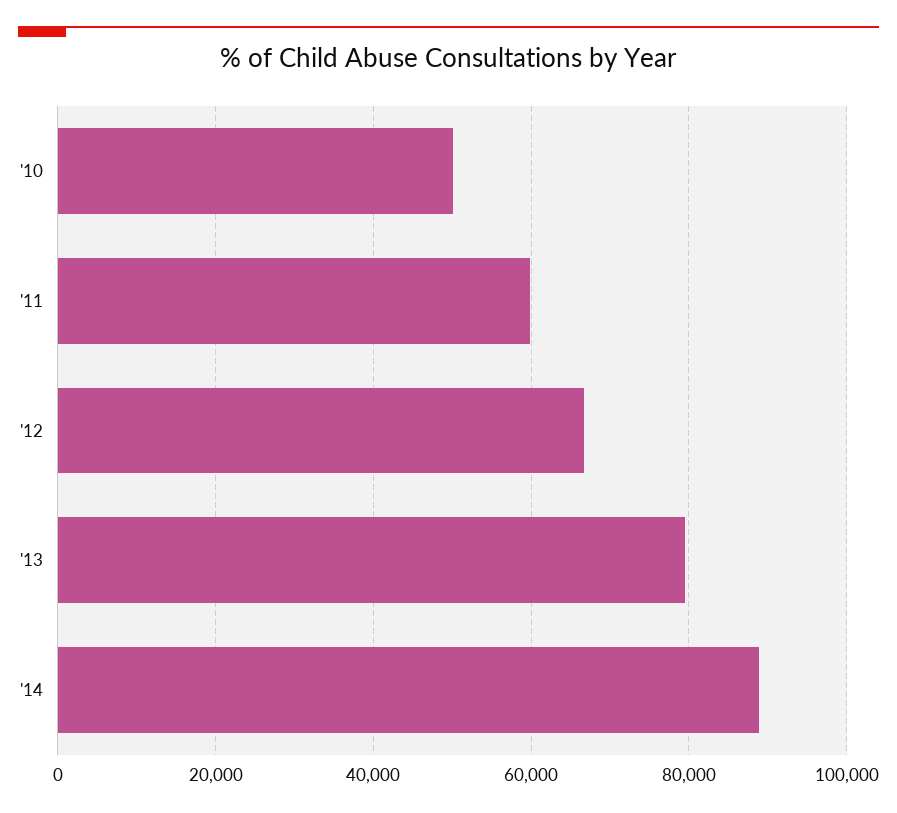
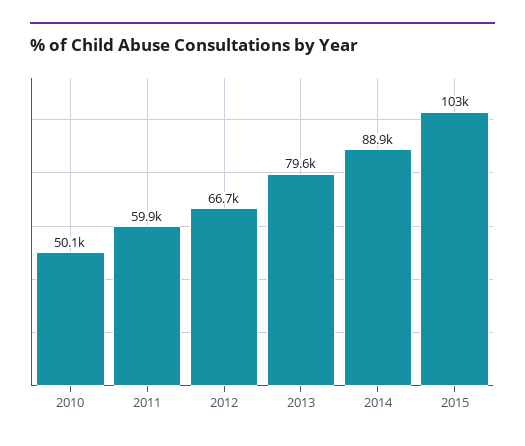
2015: none -> 103000

